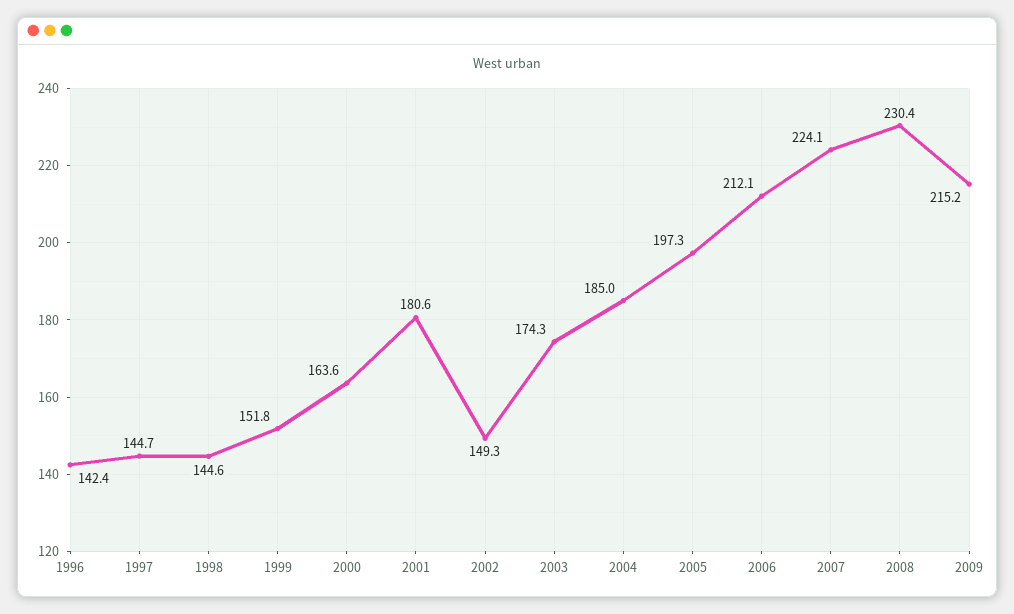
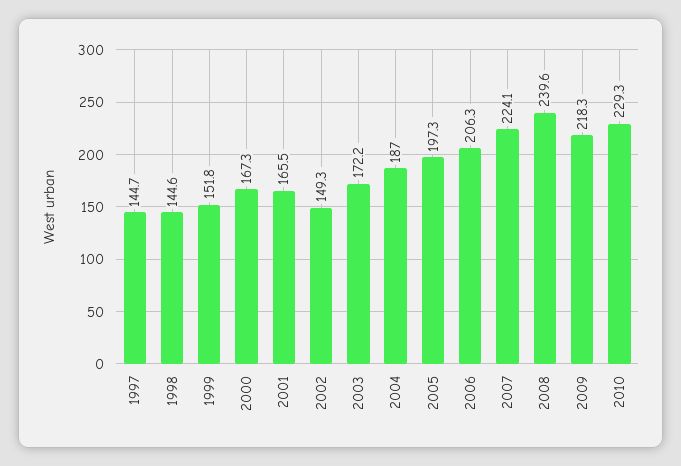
1996: 142.4 -> none
2000: 163.6 -> 167.3
2001: 180.6 -> 165.5
2003: 174.3 -> 172.2
2004: 185 -> 187
2006: 212.1 -> 206.3
2008: 230.4 -> 239.6
2009: 215.2 -> 218.3
2010: none -> 229.3

